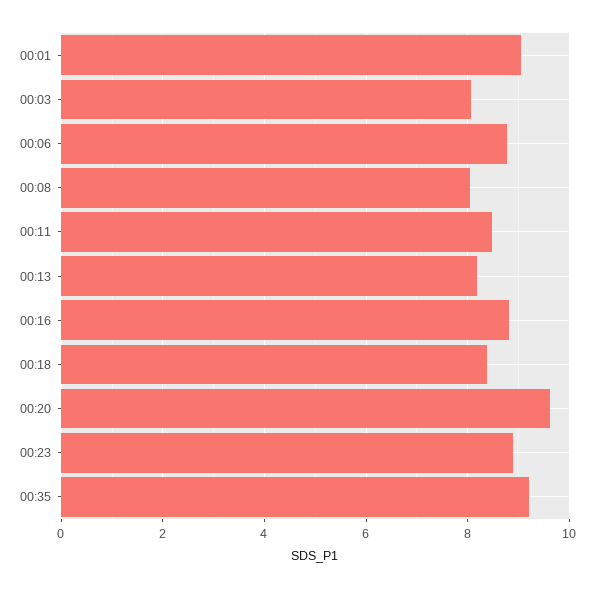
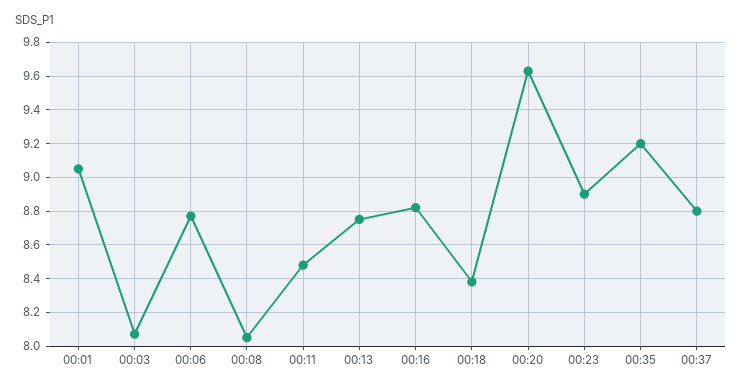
00:13: 8.2 -> 8.75
00:37: none -> 8.8

